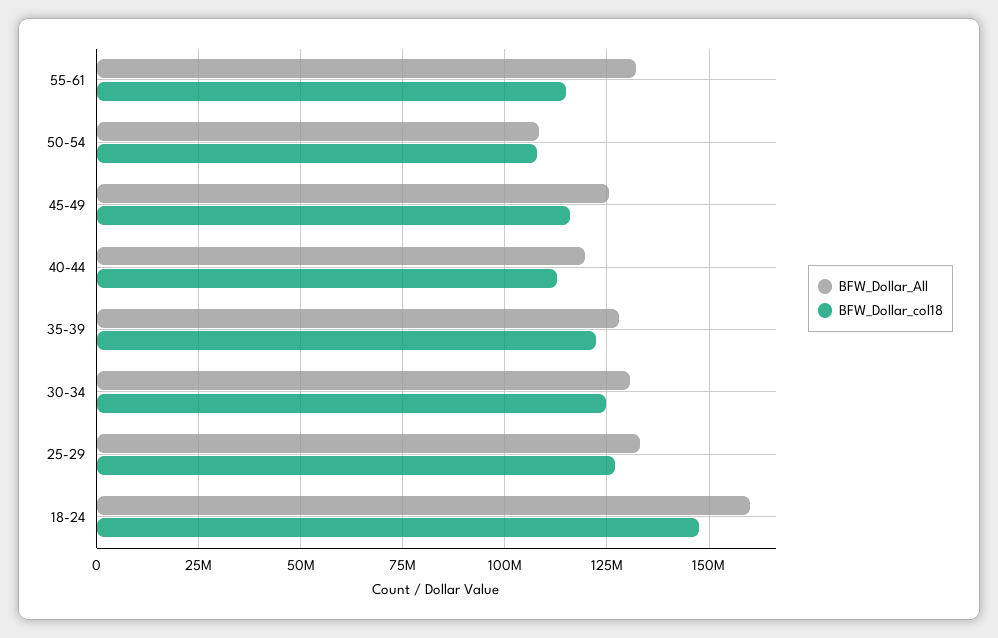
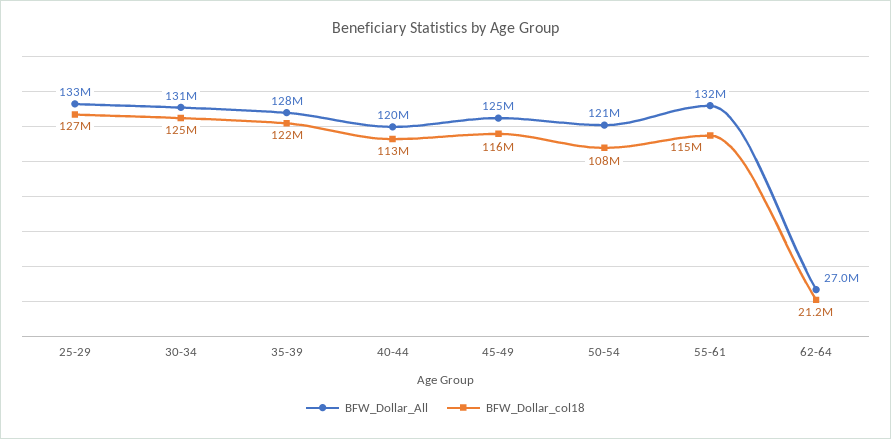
BFW_Dollar_All, 50-54: 107500000 -> 121000000
BFW_Dollar_All, 18-24: 160000000 -> none
BFW_Dollar_col18, 18-24: 147500000 -> none
BFW_Dollar_All, 62-64: none -> 27000000
BFW_Dollar_col18, 62-64: none -> 21200000

